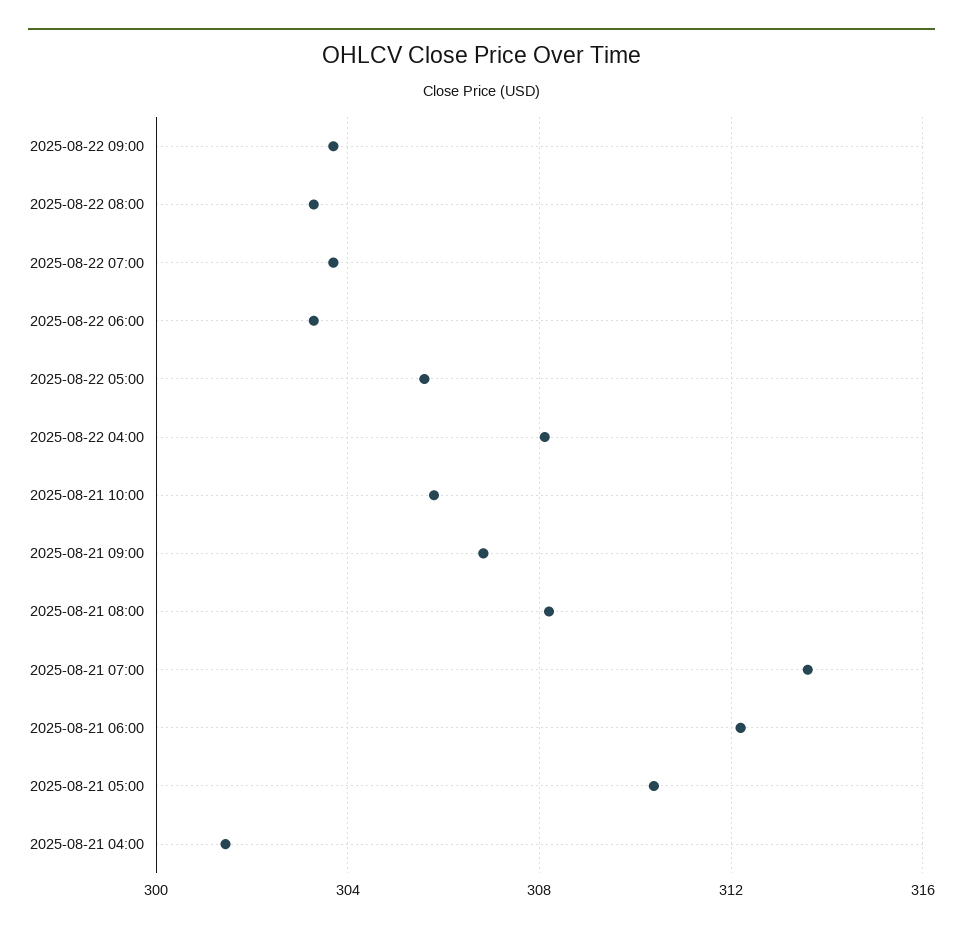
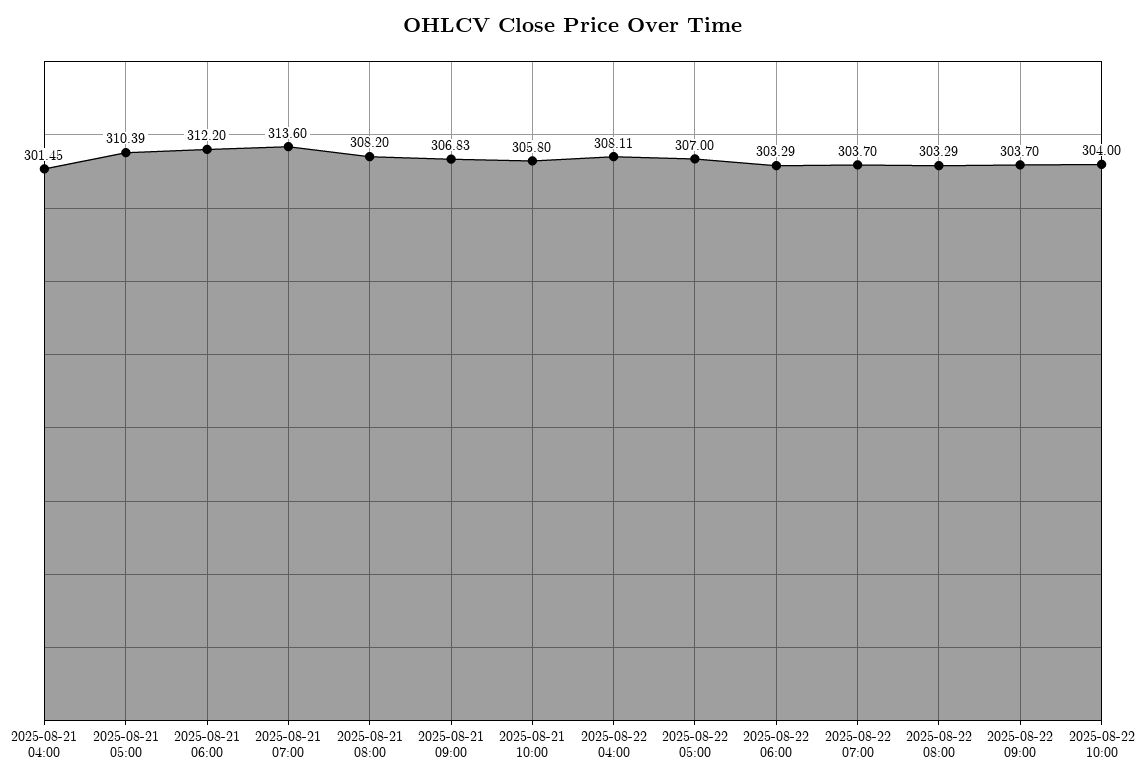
2025-08-22 05:00: 305.5 -> 307
2025-08-22 10:00: none -> 304

